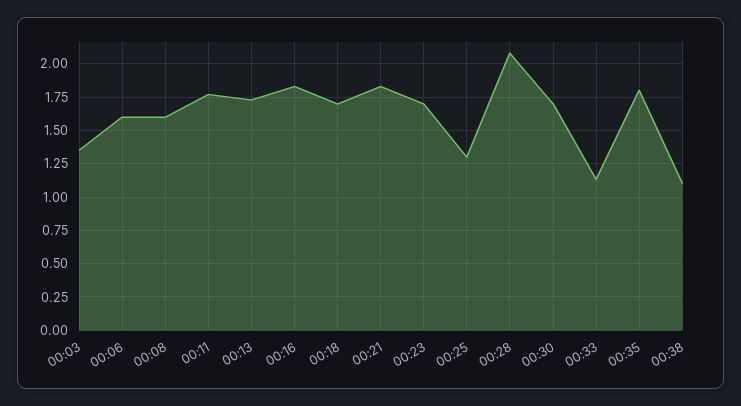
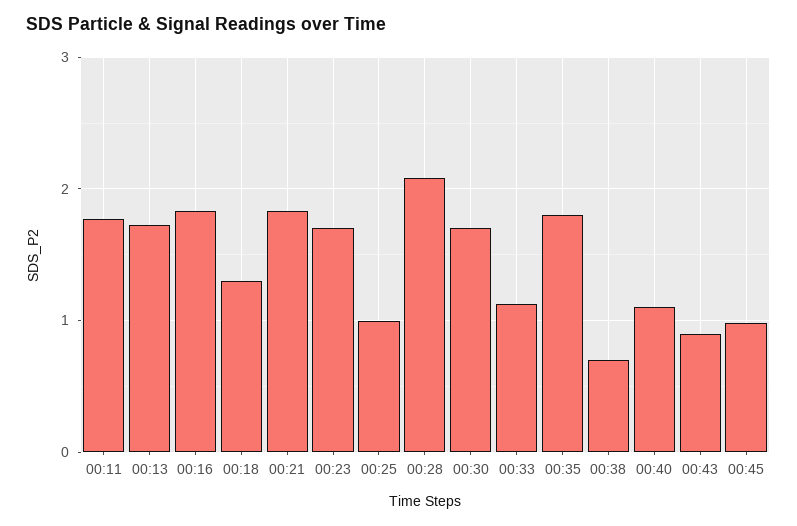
00:03: 1.35 -> none
00:06: 1.6 -> none
00:08: 1.6 -> none
00:18: 1.7 -> 1.3
00:25: 1.3 -> 1
00:38: 1.1 -> 0.7
00:40: none -> 1.1
00:43: none -> 0.9
00:45: none -> 1

